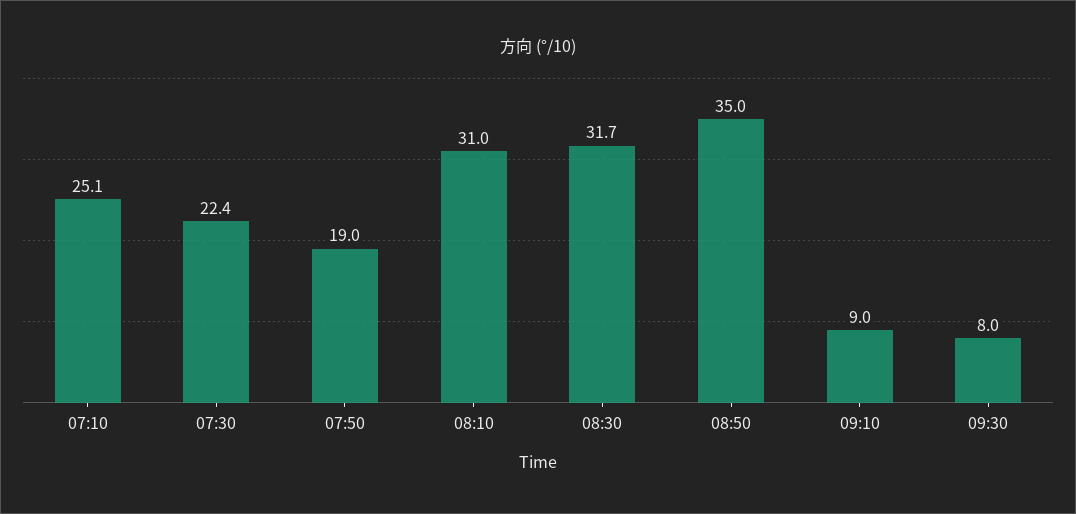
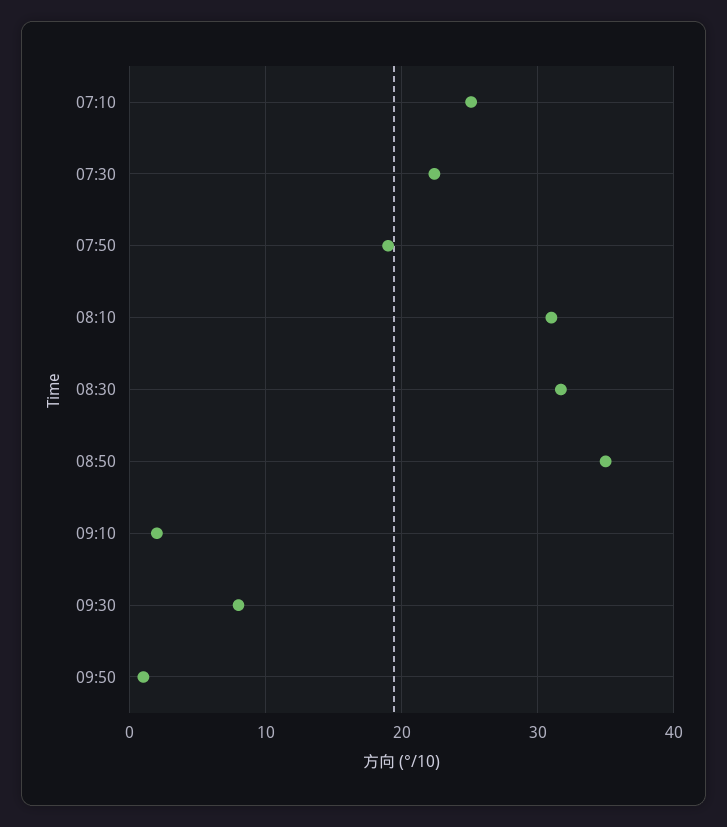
09:10: 9 -> 2
09:50: none -> 1

